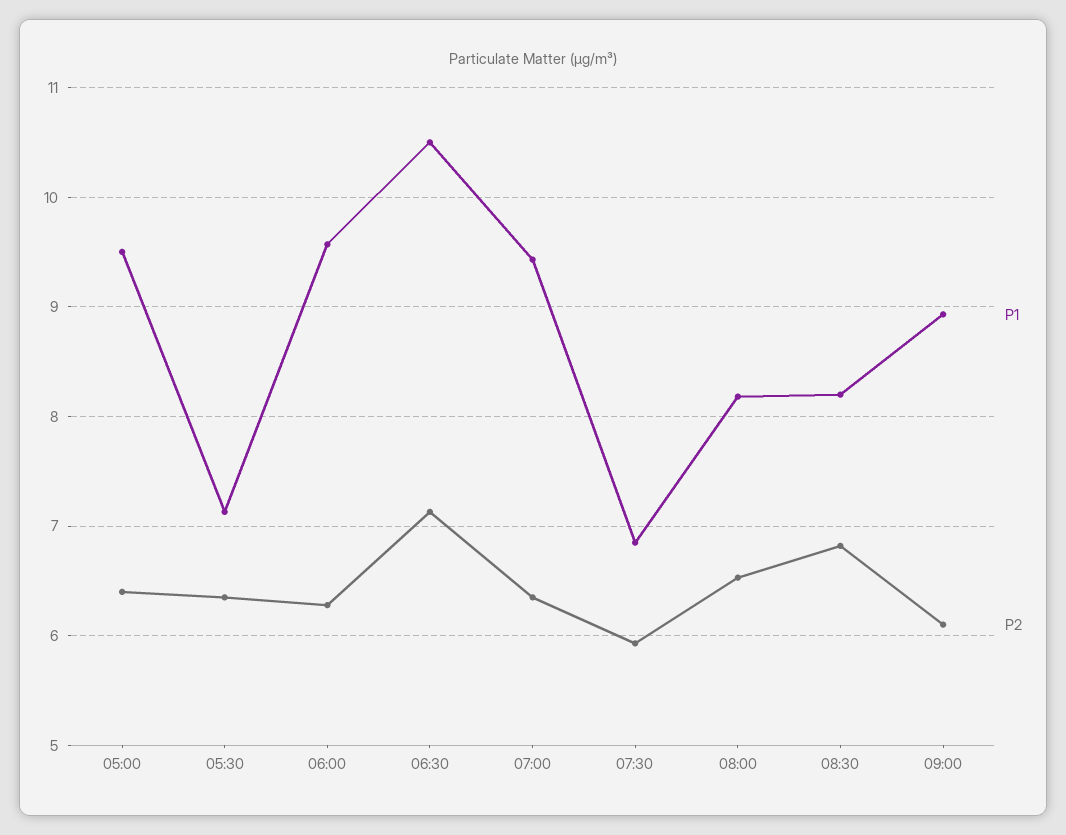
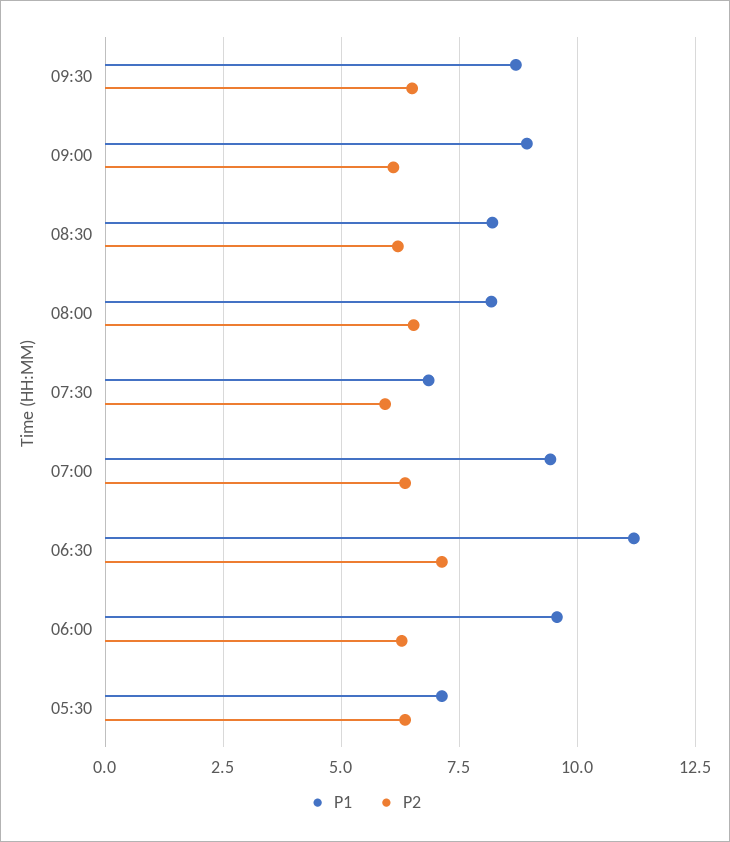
P1, 05:00: 9.5 -> none
P2, 05:00: 6.4 -> none
P1, 06:30: 10.5 -> 11.25
P2, 08:30: 6.8 -> 6.25
P1, 09:30: none -> 8.75
P2, 09:30: none -> 6.5

